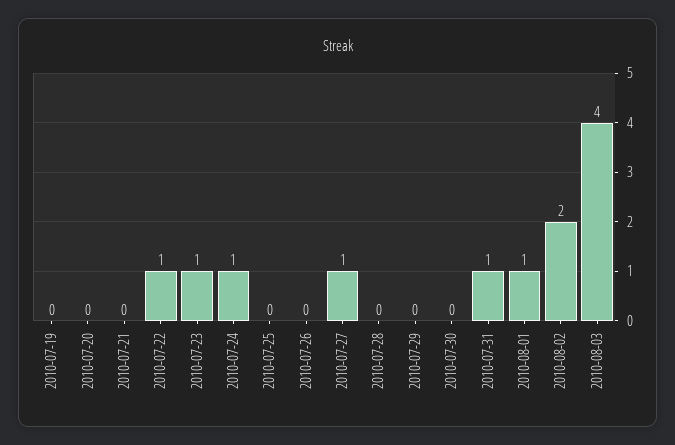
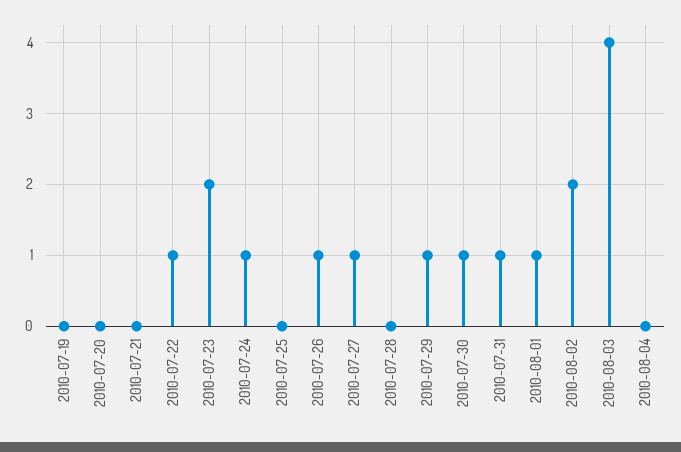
2010-07-23: 1 -> 2
2010-07-26: 0 -> 1
2010-07-29: 0 -> 1
2010-07-30: 0 -> 1
2010-08-04: none -> 0

